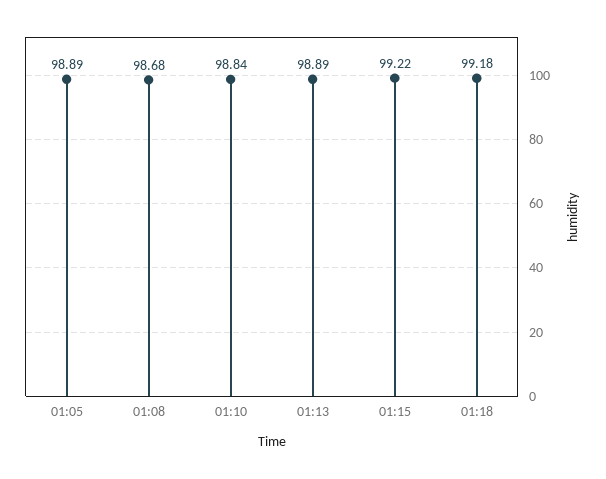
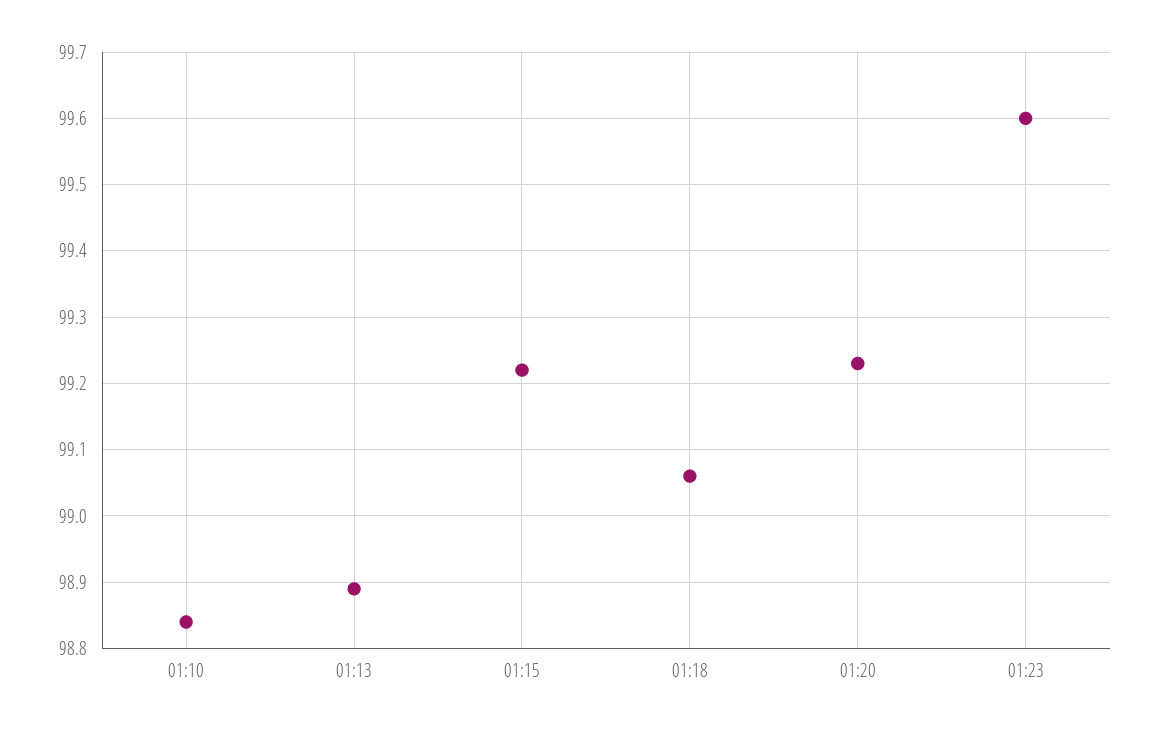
01:05: 98.89 -> none
01:08: 98.68 -> none
01:18: 99.18 -> 99.06
01:20: none -> 99.23
01:23: none -> 99.6

